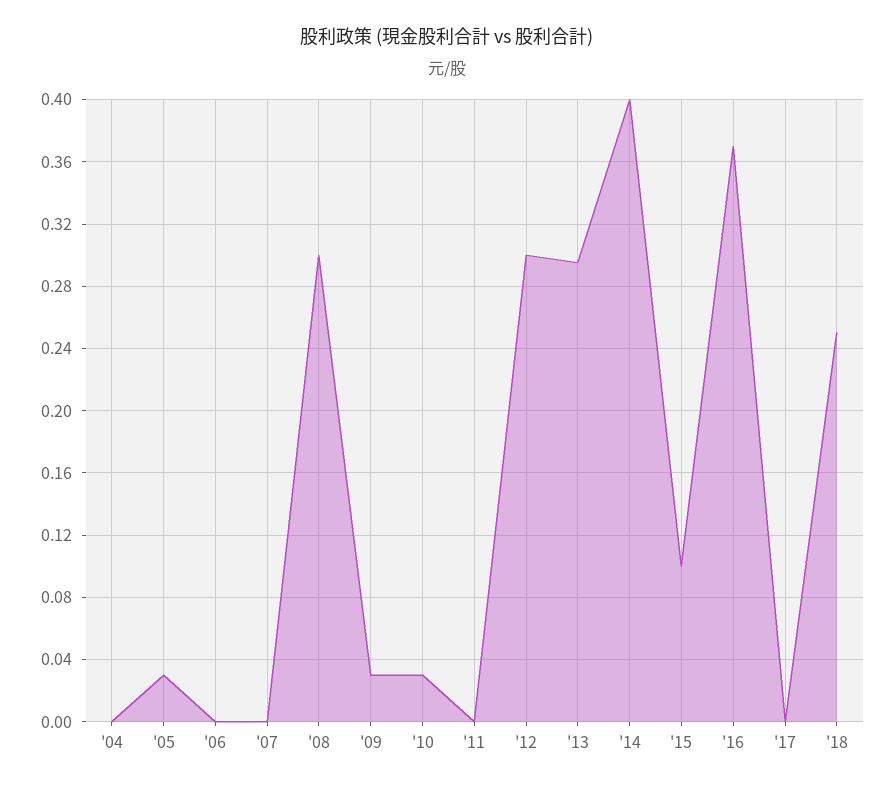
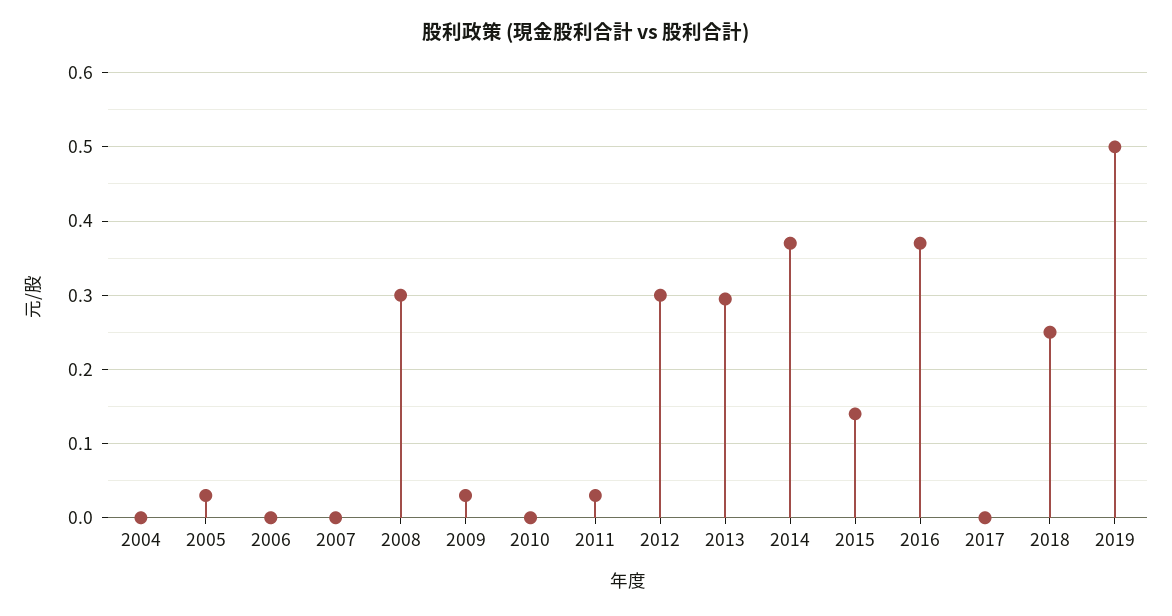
'10: 0.03 -> 0
'11: 0 -> 0.03
'14: 0.4 -> 0.37
'15: 0.1 -> 0.14
2019: none -> 0.5

